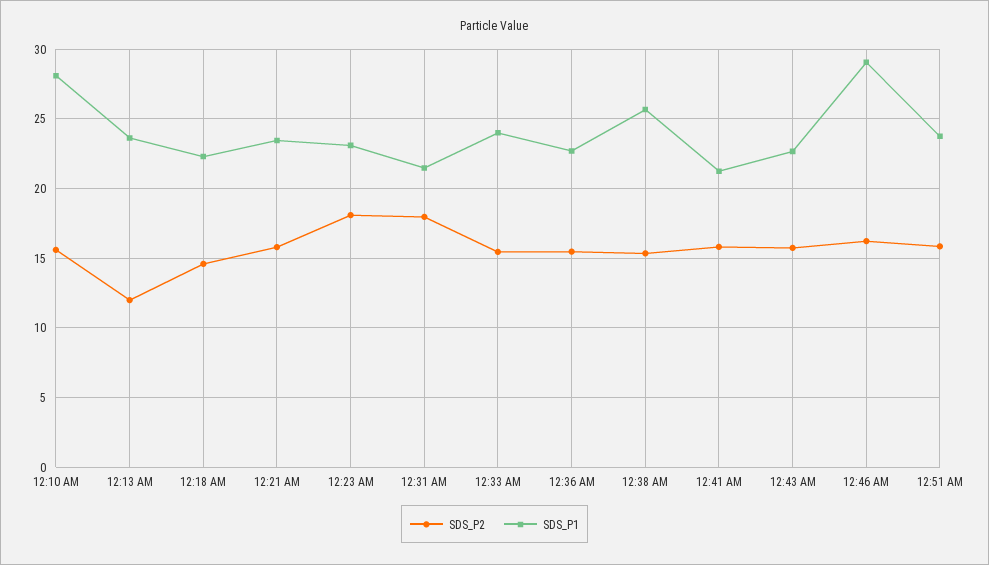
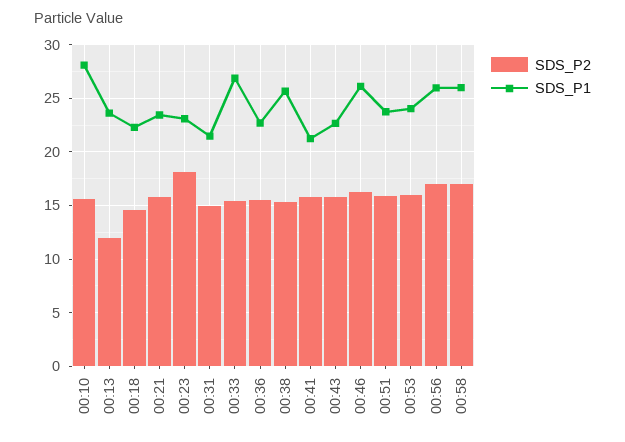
SDS_P2, 12:31 AM: 18 -> 15
SDS_P1, 12:33 AM: 24 -> 27
SDS_P1, 12:46 AM: 29 -> 26
SDS_P2, 00:53: none -> 16
SDS_P1, 00:53: none -> 24
SDS_P2, 00:56: none -> 17
SDS_P1, 00:56: none -> 26
SDS_P2, 00:58: none -> 17
SDS_P1, 00:58: none -> 26

